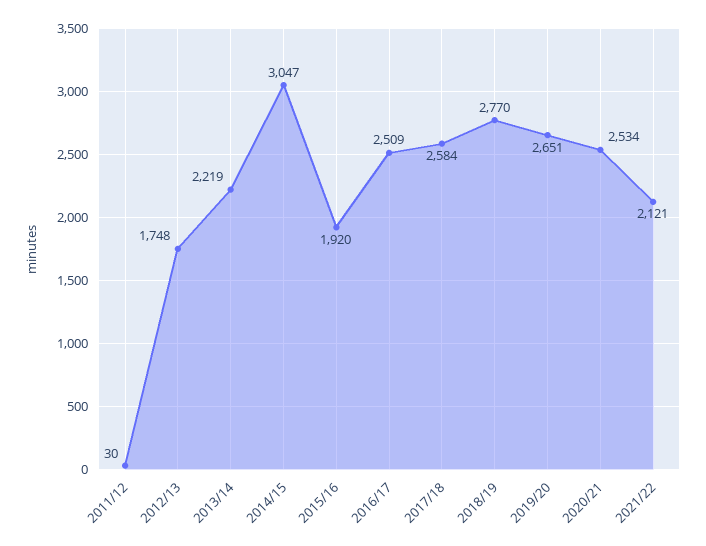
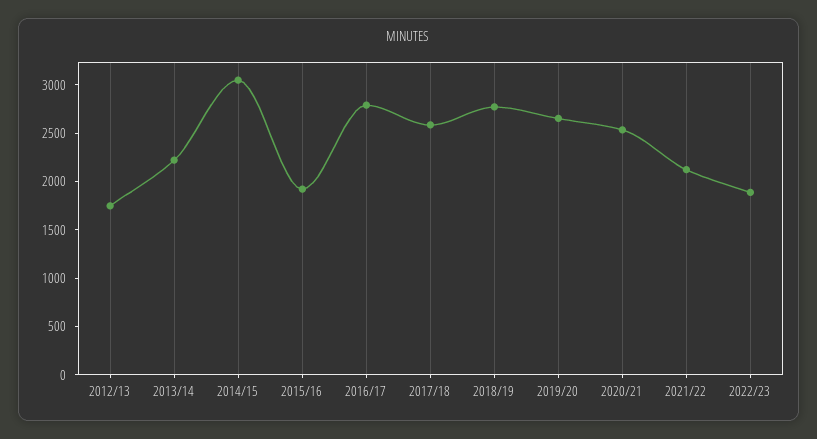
2011/12: 30 -> none
2016/17: 2509 -> 2800
2022/23: none -> 1900

